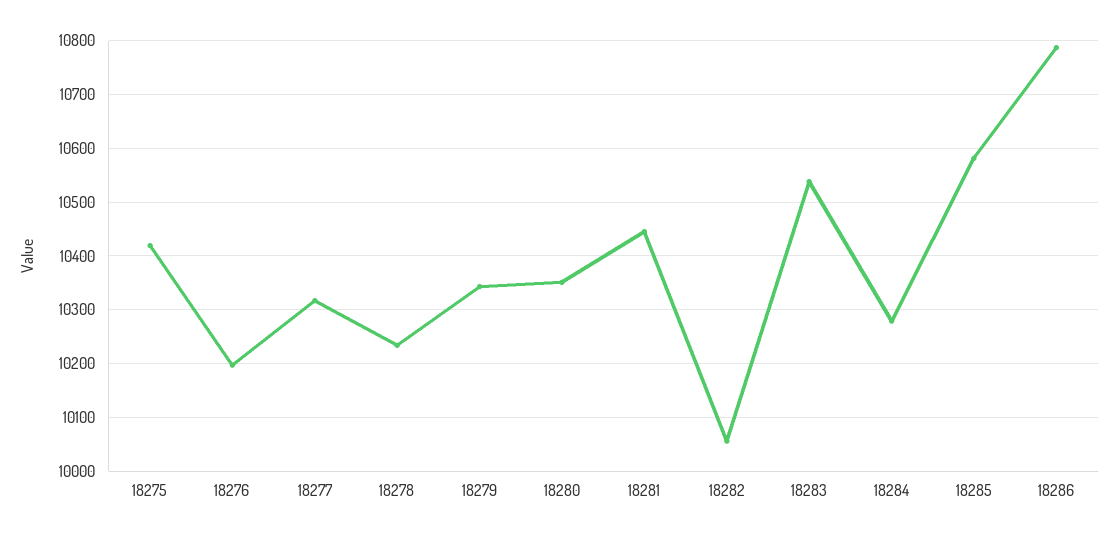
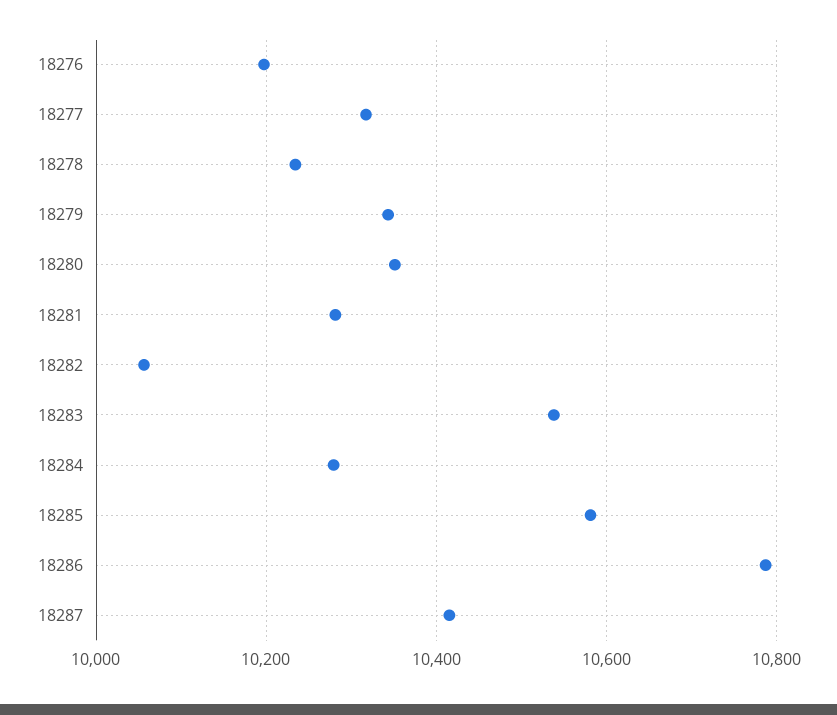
18275: 10420 -> none
18281: 10440 -> 10280
18287: none -> 10420

